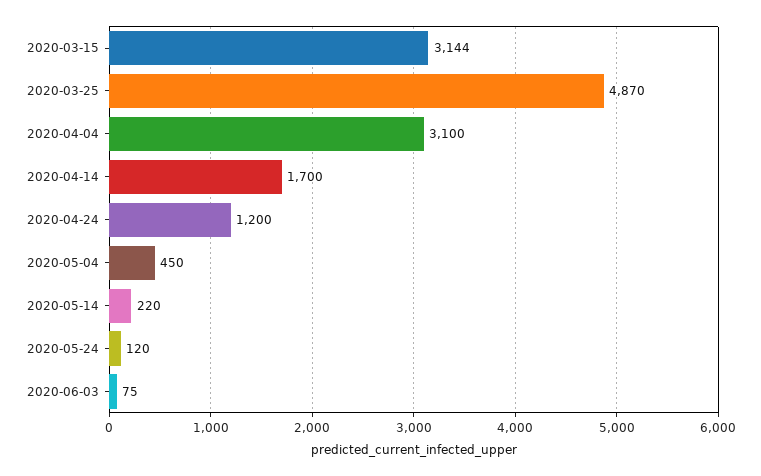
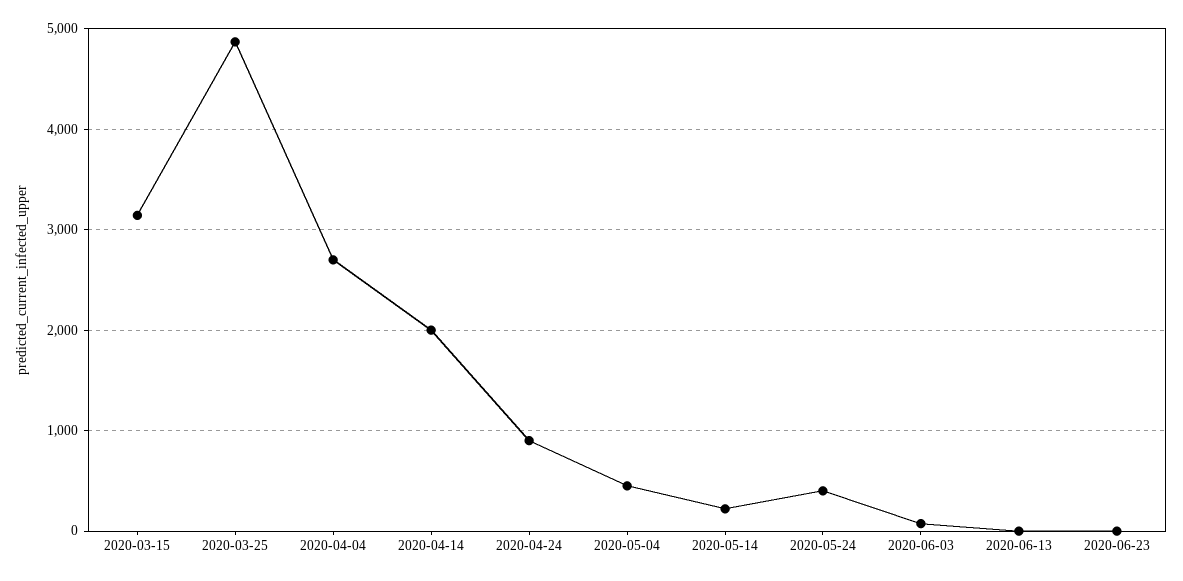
2020-04-04: 3100 -> 2700
2020-04-14: 1700 -> 2000
2020-04-24: 1200 -> 900
2020-05-24: 120 -> 400
2020-06-13: none -> 0
2020-06-23: none -> 0

